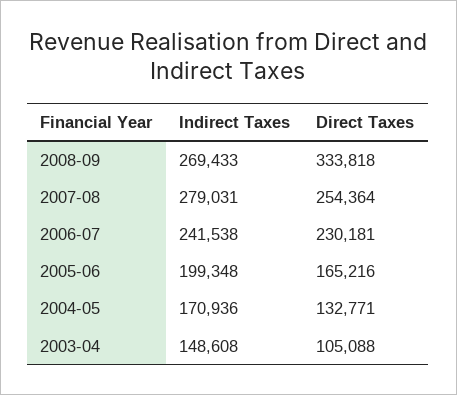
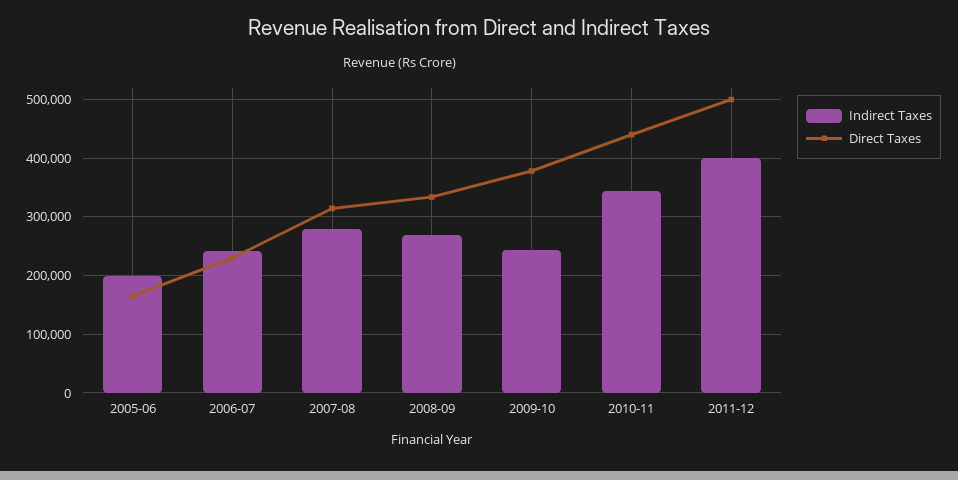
Direct Taxes, 2007-08: 254364 -> 320000
Indirect Taxes, 2004-05: 170936 -> none
Direct Taxes, 2004-05: 132771 -> none
Indirect Taxes, 2003-04: 148608 -> none
Direct Taxes, 2003-04: 105088 -> none
Indirect Taxes, 2009-10: none -> 240000
Direct Taxes, 2009-10: none -> 380000
Indirect Taxes, 2010-11: none -> 340000
Direct Taxes, 2010-11: none -> 440000
Indirect Taxes, 2011-12: none -> 400000
Direct Taxes, 2011-12: none -> 500000

